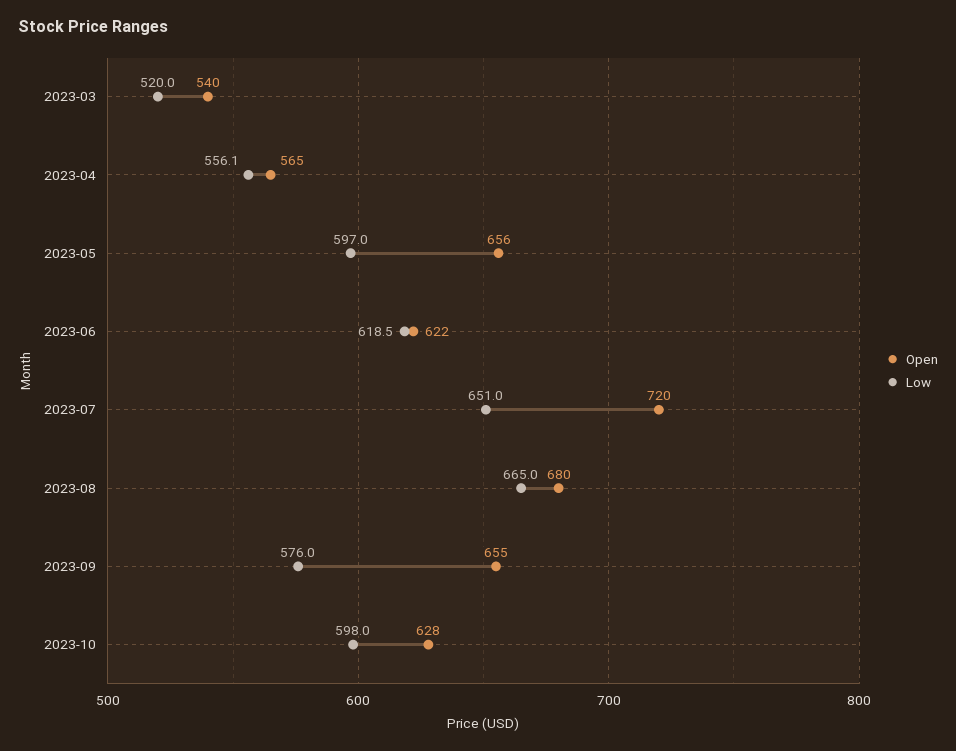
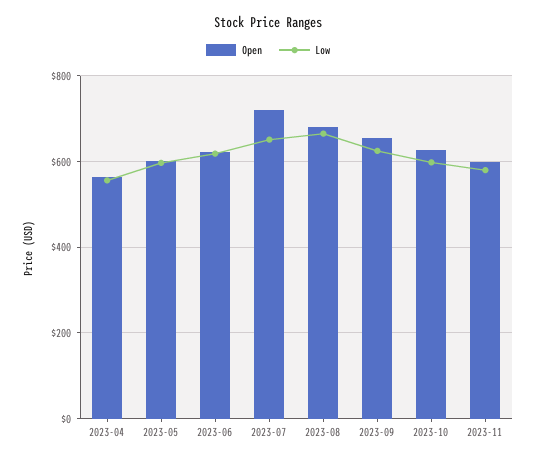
Open, 2023-03: 540 -> none
Low, 2023-03: 520 -> none
Open, 2023-05: 656 -> 600
Low, 2023-09: 576 -> 620
Open, 2023-11: none -> 600
Low, 2023-11: none -> 580

